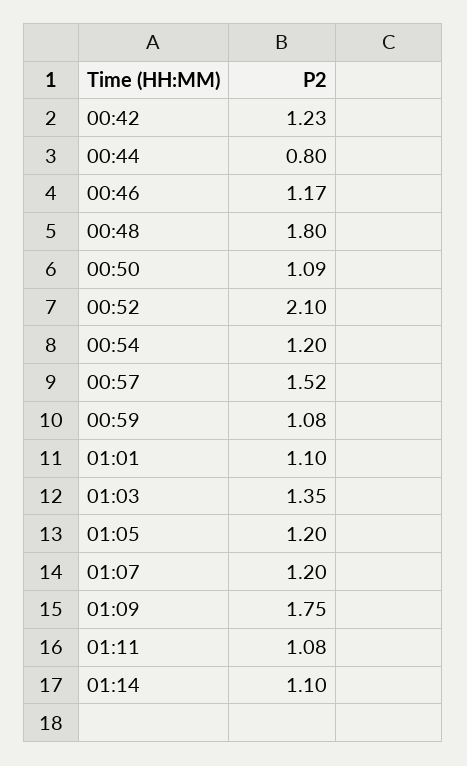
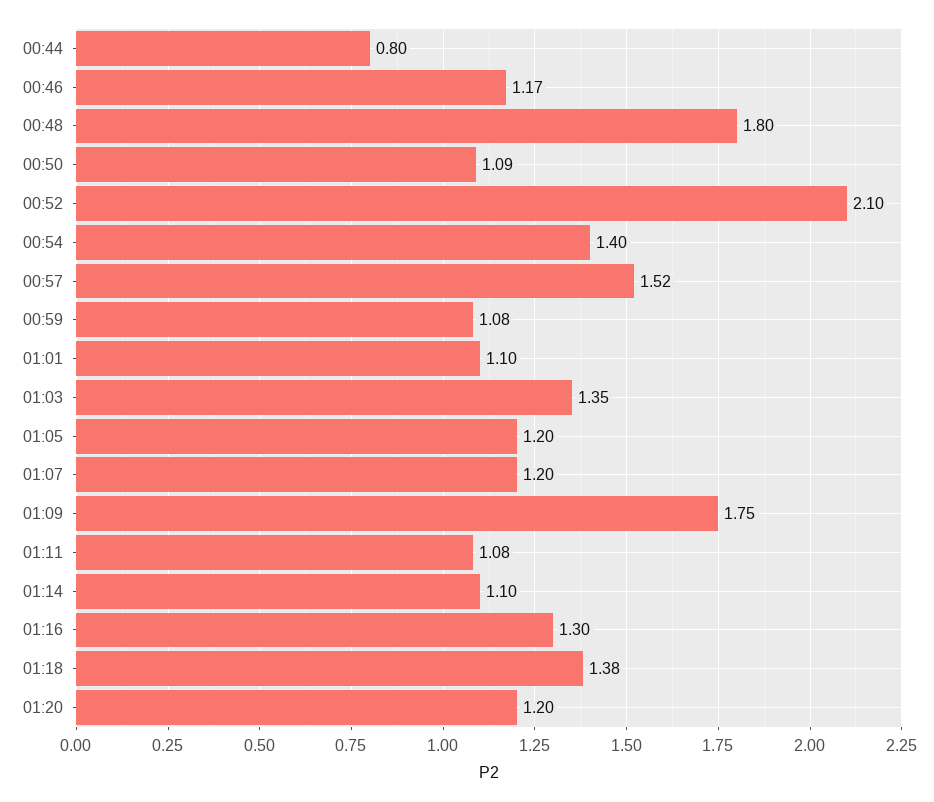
00:42: 1.23 -> none
00:54: 1.2 -> 1.4
01:16: none -> 1.3
01:18: none -> 1.38
01:20: none -> 1.2

